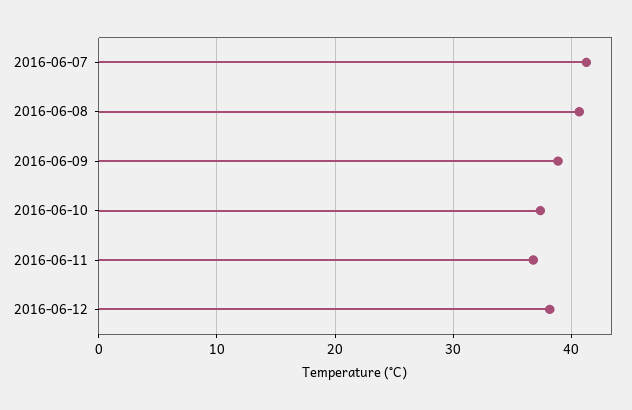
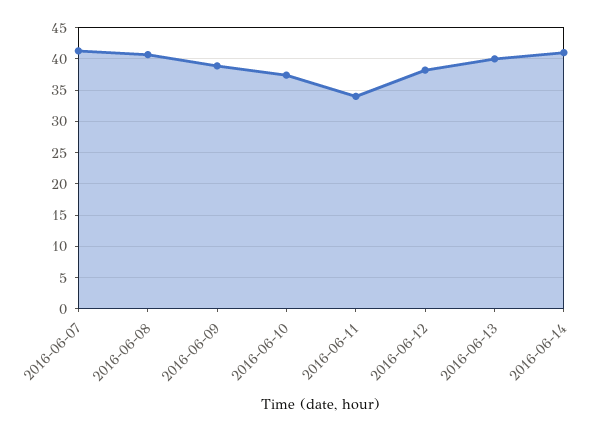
2016-06-11: 37 -> 34
2016-06-13: none -> 40
2016-06-14: none -> 41

